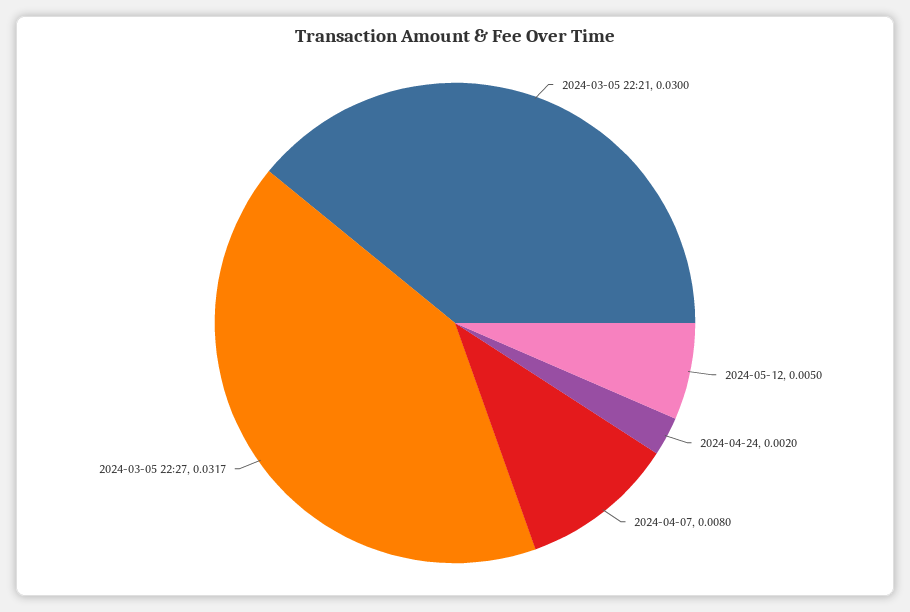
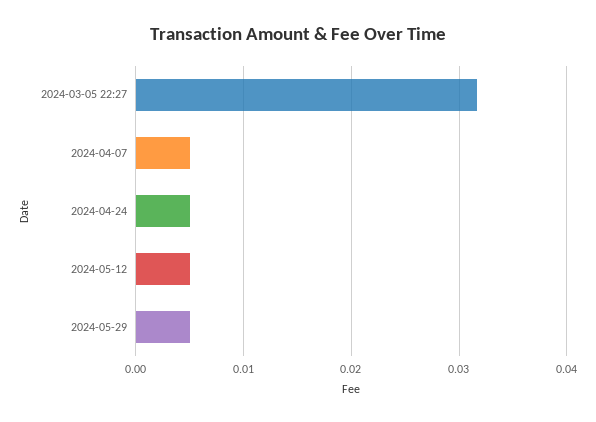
2024-03-05 22:21: 0.03 -> none
2024-04-24: 0.002 -> 0.005
2024-04-07: 0.008 -> 0.005
2024-05-29: none -> 0.005

